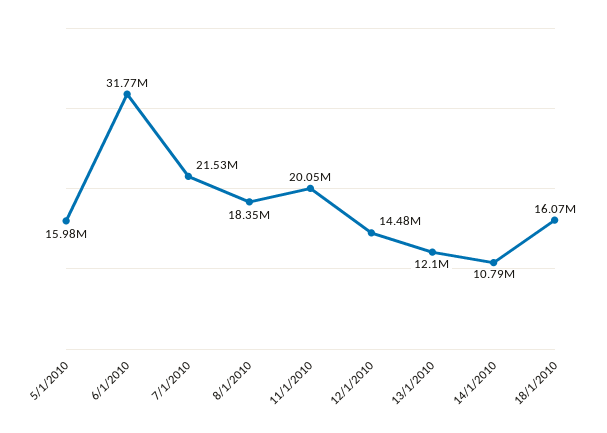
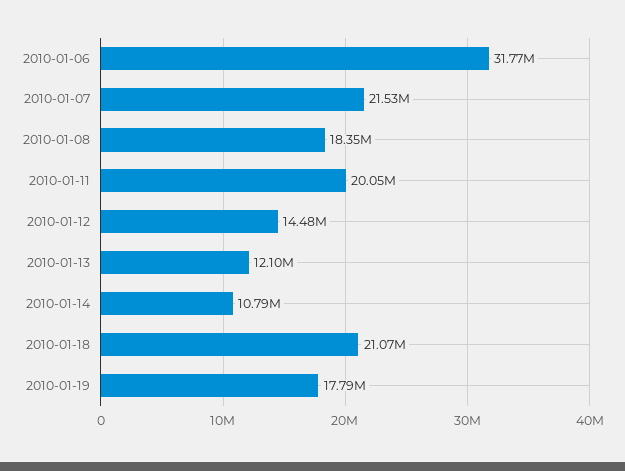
5/1/2010: 15980000 -> none
18/1/2010: 16070000 -> 21070000
2010-01-19: none -> 17790000

